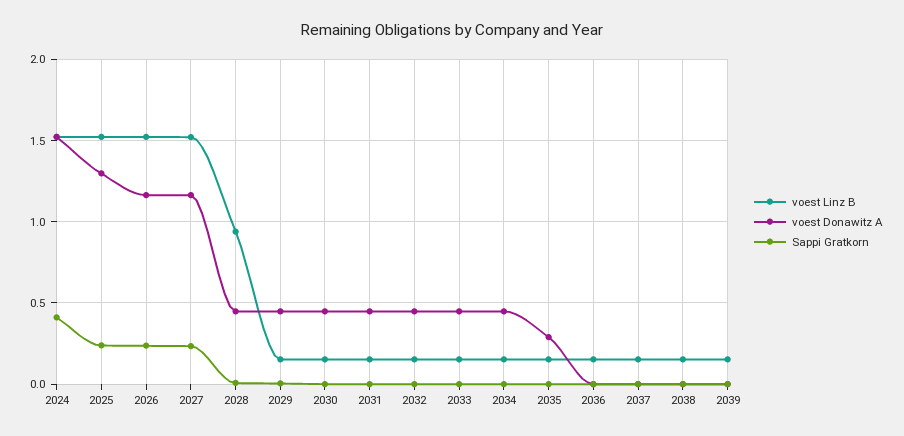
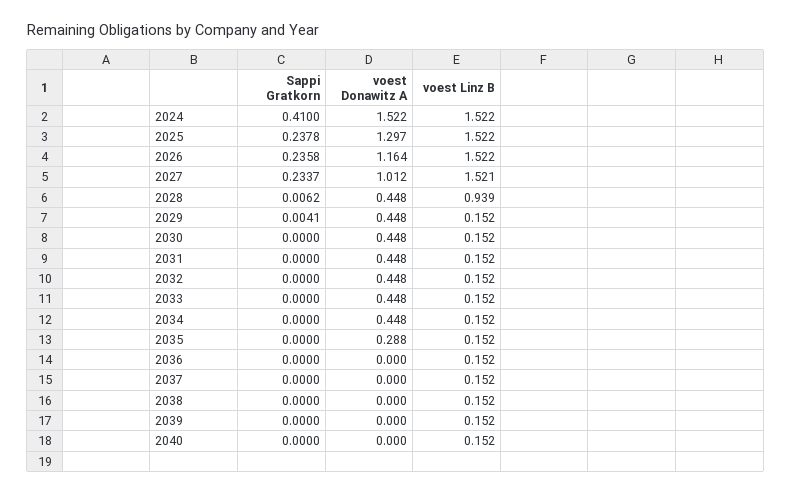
voest Donawitz A, 2027: 1.15 -> 1.012
Sappi Gratkorn, 2040: none -> 0
voest Donawitz A, 2040: none -> 0
voest Linz B, 2040: none -> 0.152

